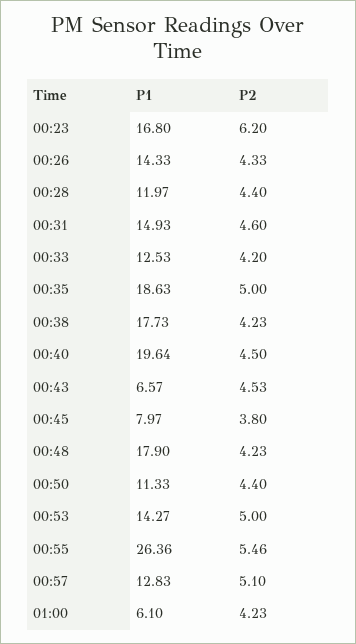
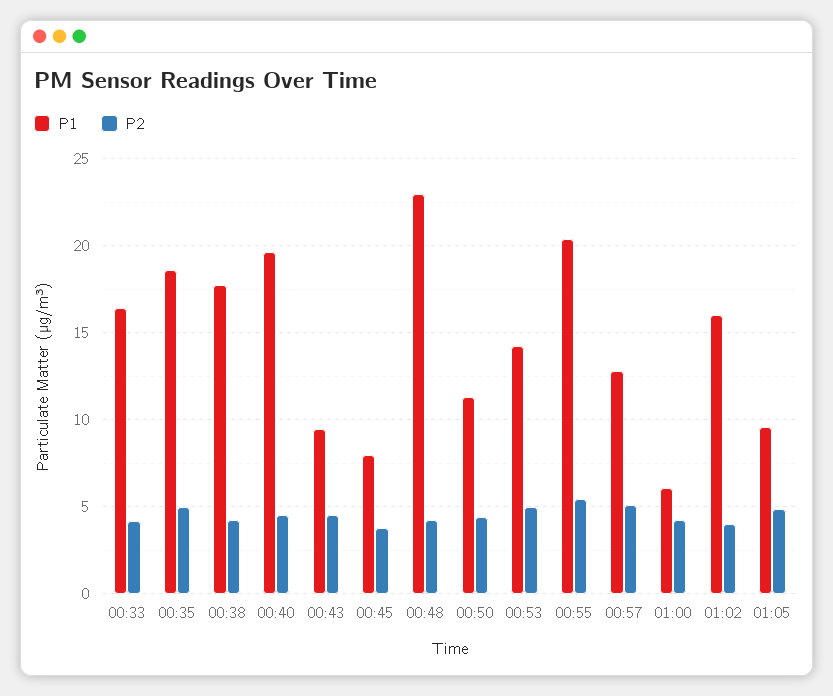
P1, 00:23: 16.8 -> none
P2, 00:23: 6.2 -> none
P1, 00:26: 14.33 -> none
P2, 00:26: 4.33 -> none
P1, 00:28: 11.97 -> none
P2, 00:28: 4.4 -> none
P1, 00:31: 14.93 -> none
P2, 00:31: 4.6 -> none
P1, 00:33: 12.53 -> 16.5
P1, 00:43: 6.57 -> 9.5
P1, 00:48: 17.9 -> 23
P1, 00:55: 26.36 -> 20.5
P1, 01:02: none -> 16
P2, 01:02: none -> 4
P1, 01:05: none -> 9.5
P2, 01:05: none -> 5

